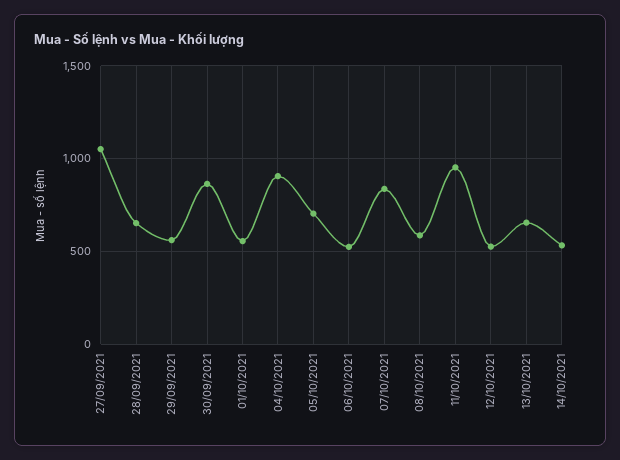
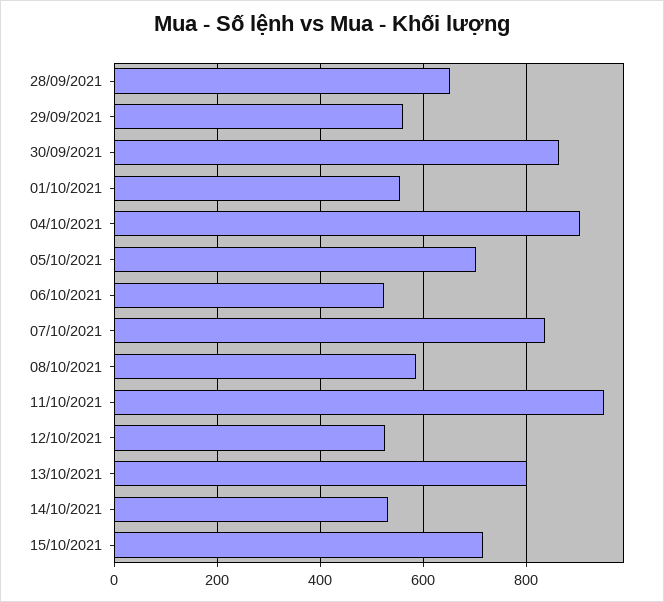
27/09/2021: 1050 -> none
13/10/2021: 650 -> 800
15/10/2021: none -> 720

